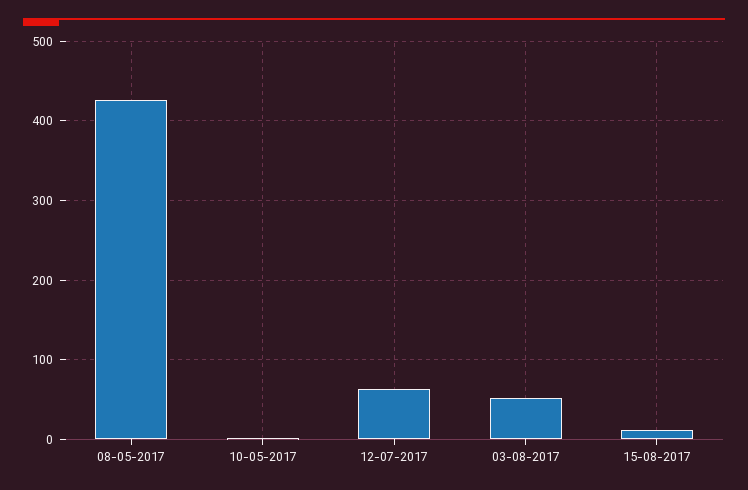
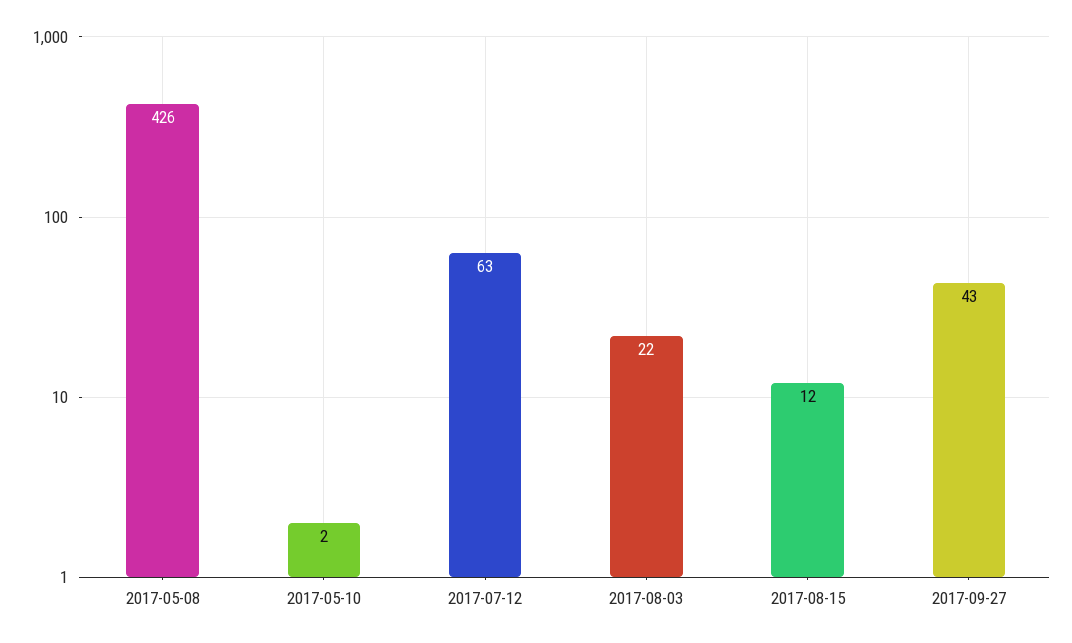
03-08-2017: 50 -> 22
2017-09-27: none -> 43

